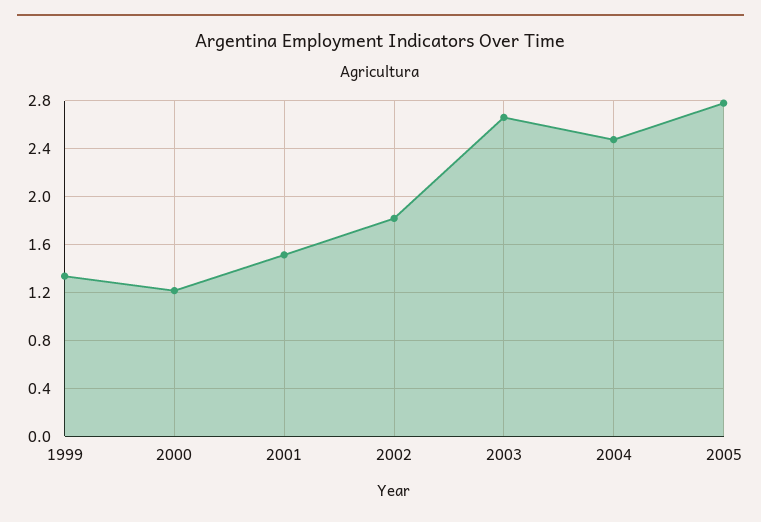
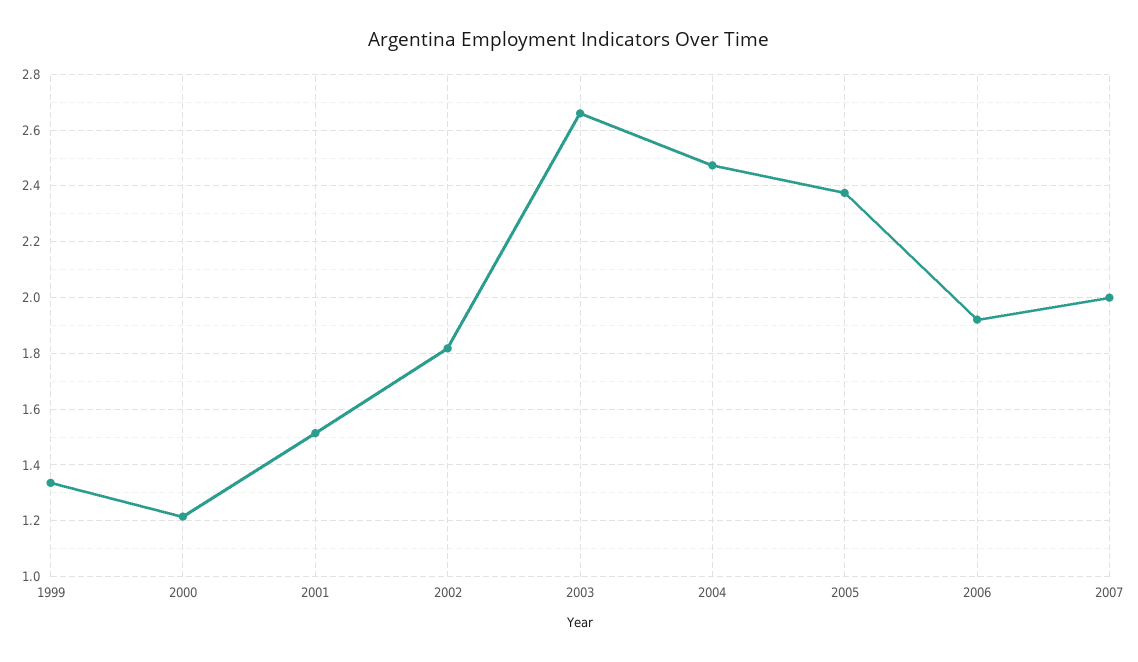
2005: 2.8 -> 2.375
2006: none -> 1.925
2007: none -> 2

